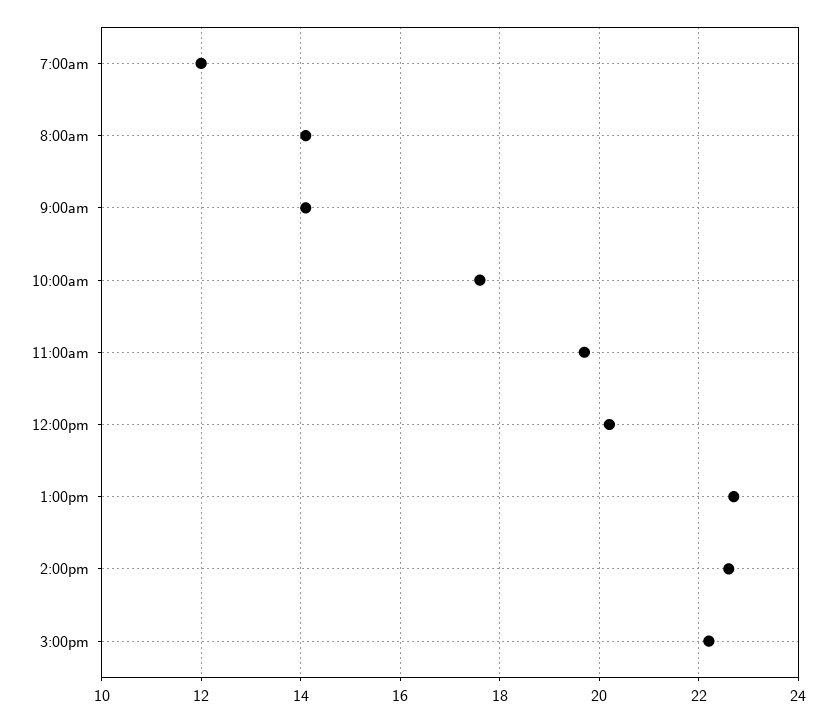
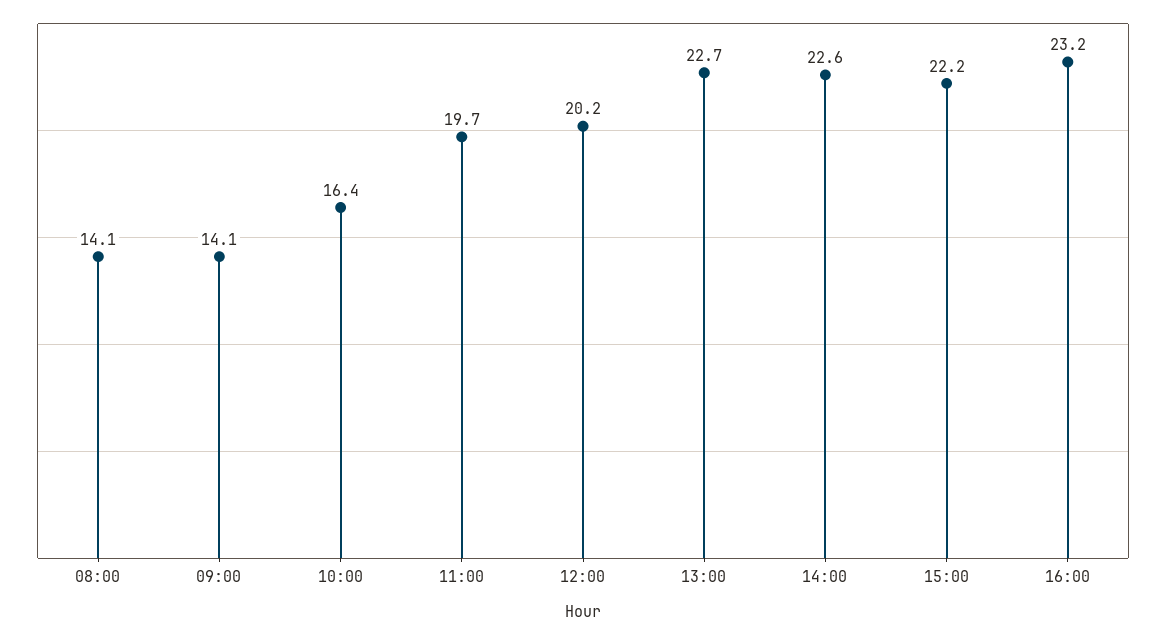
7:00am: 12 -> none
10:00am: 17.5 -> 16.4
16:00: none -> 23.2

